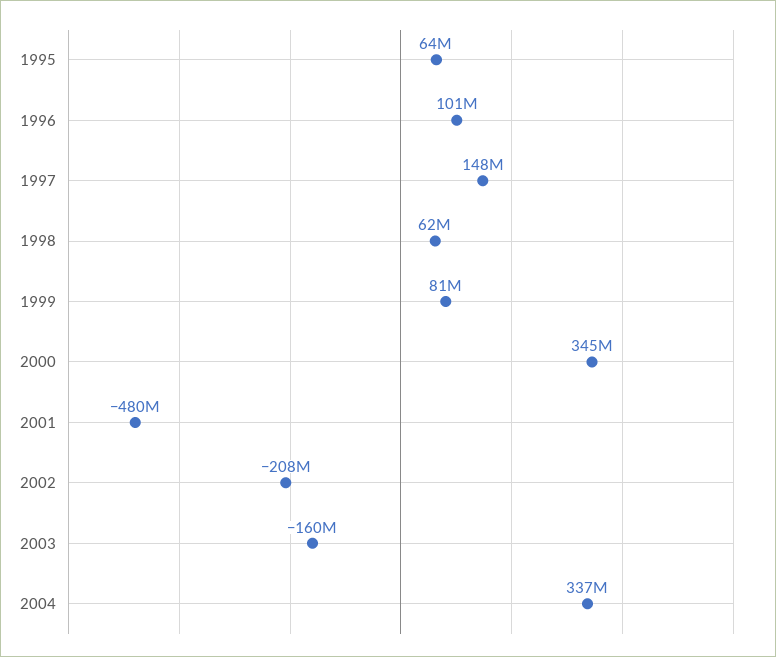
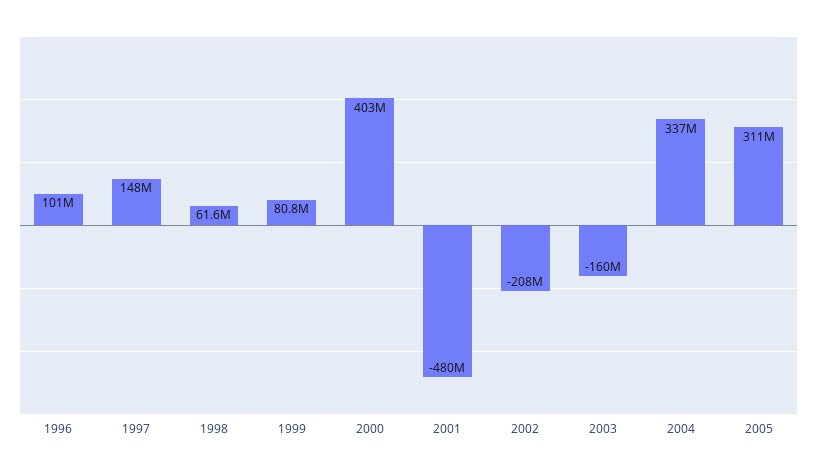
1995: 64000000 -> none
2000: 345000000 -> 403000000
2005: none -> 311000000

